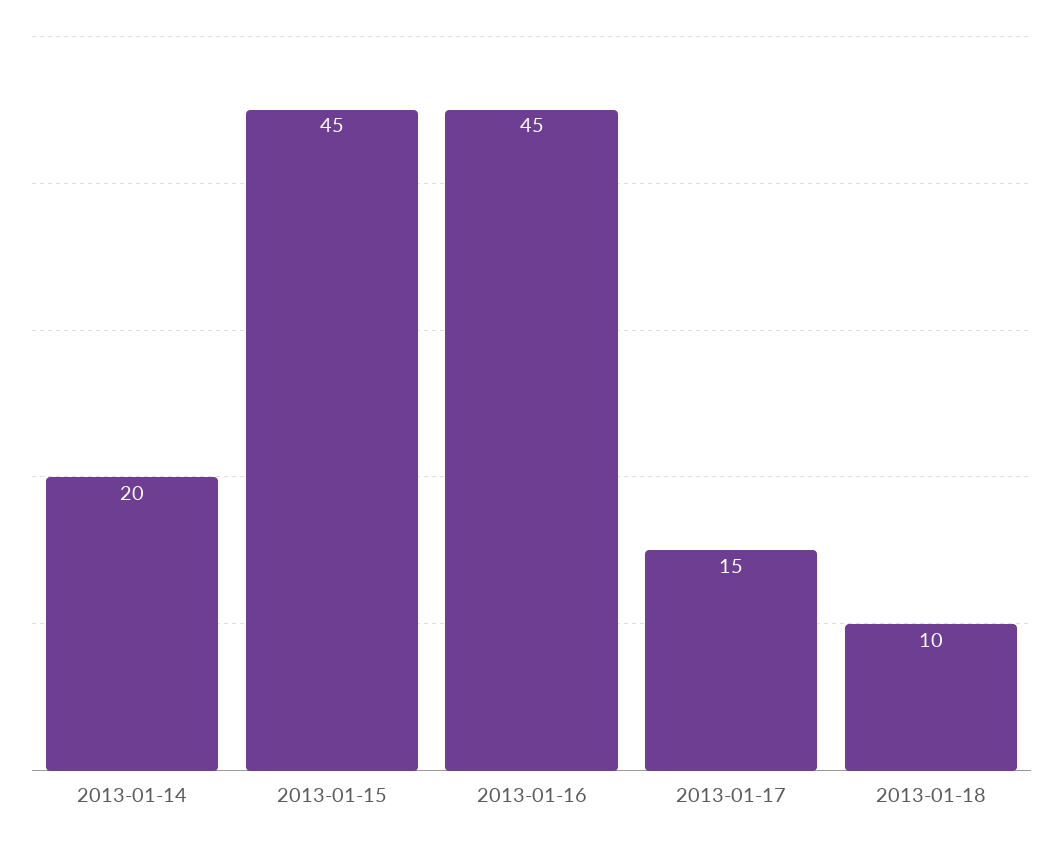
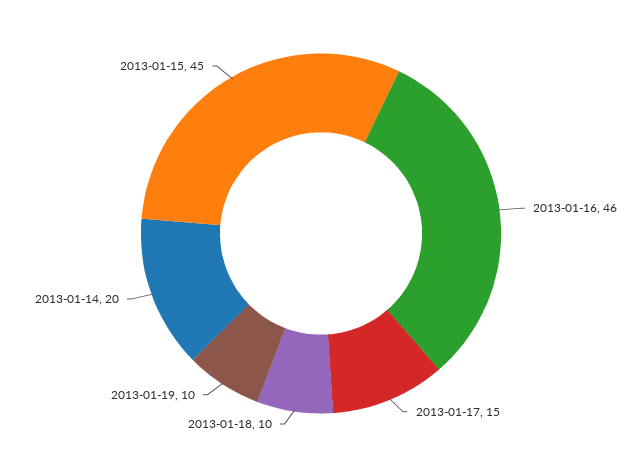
2013-01-16: 45 -> 46
2013-01-19: none -> 10

